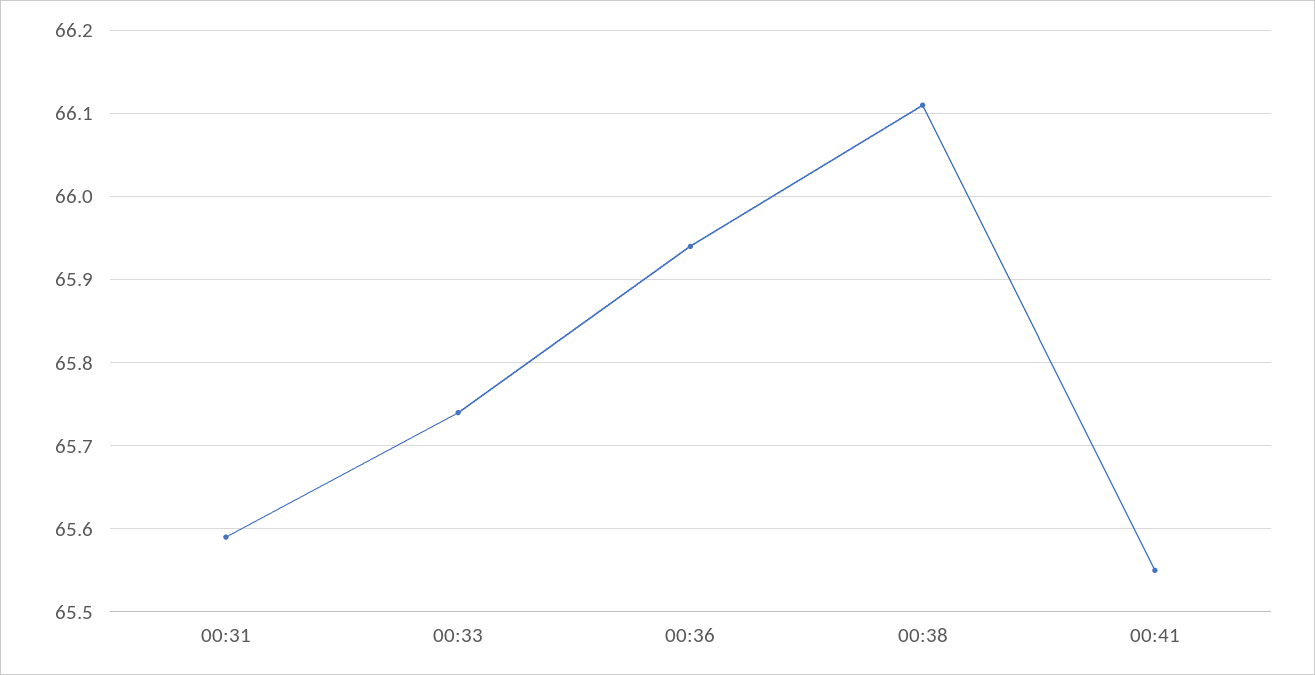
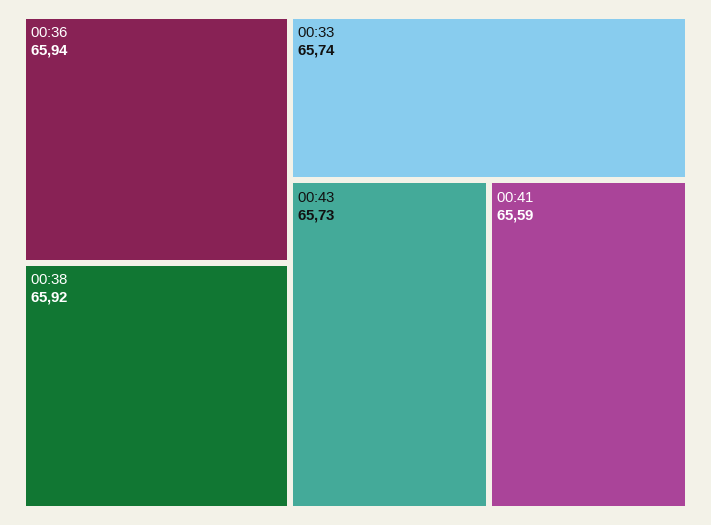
00:31: 65.59 -> none
00:38: 66.11 -> 65.92
00:41: 65.55 -> 65.59
00:43: none -> 65.73

